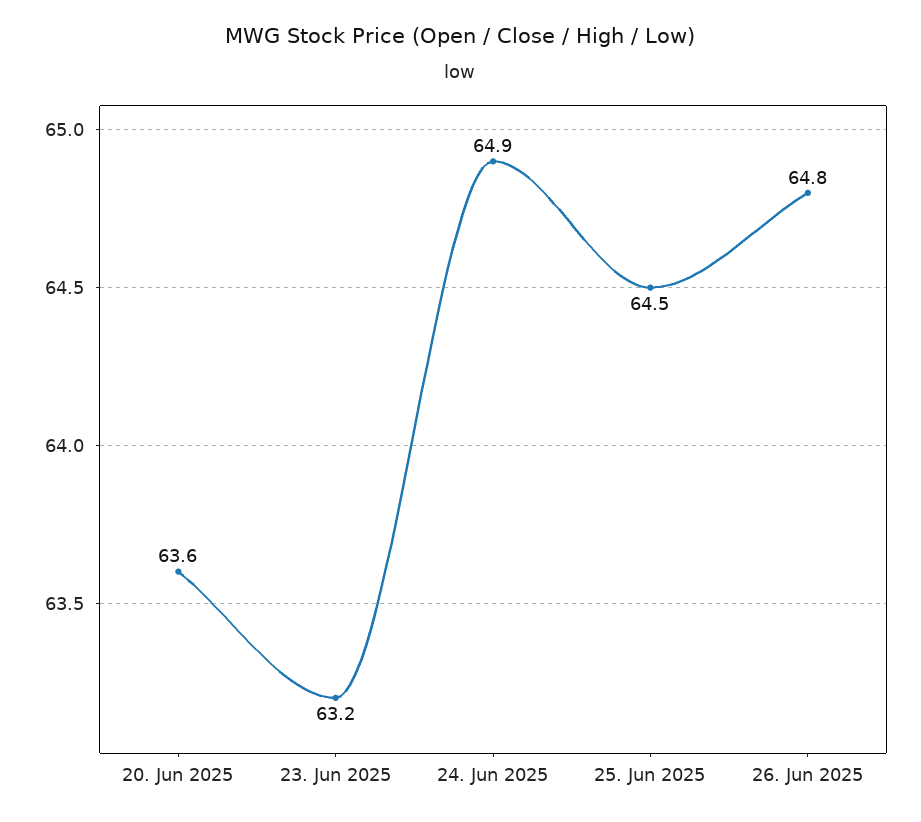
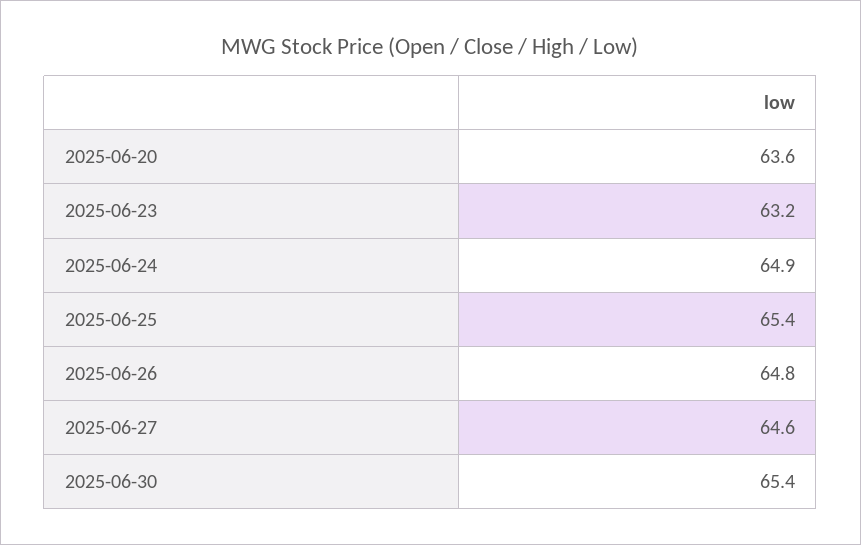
25. Jun 2025: 64.5 -> 65.4
2025-06-27: none -> 64.6
2025-06-30: none -> 65.4

